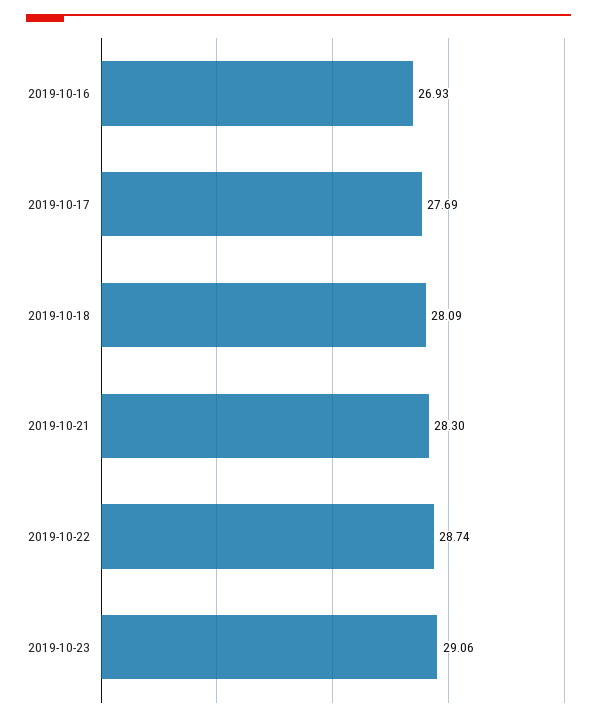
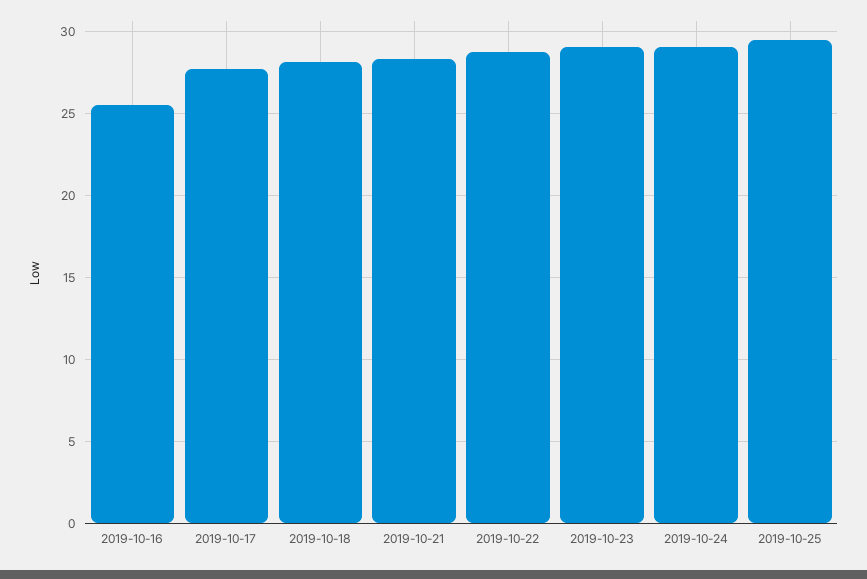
2019-10-16: 26.93 -> 25.5
2019-10-24: none -> 29
2019-10-25: none -> 29.5

